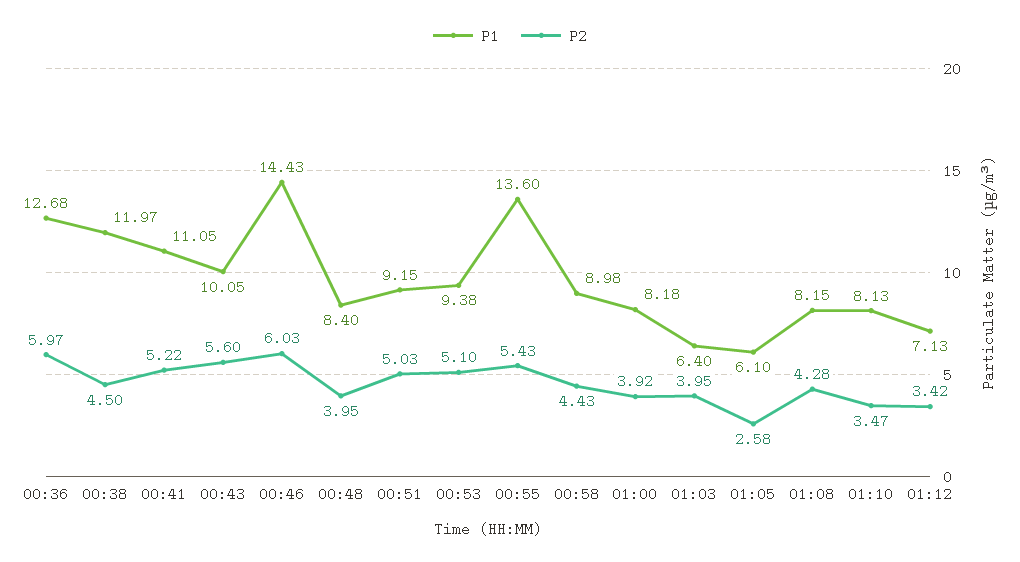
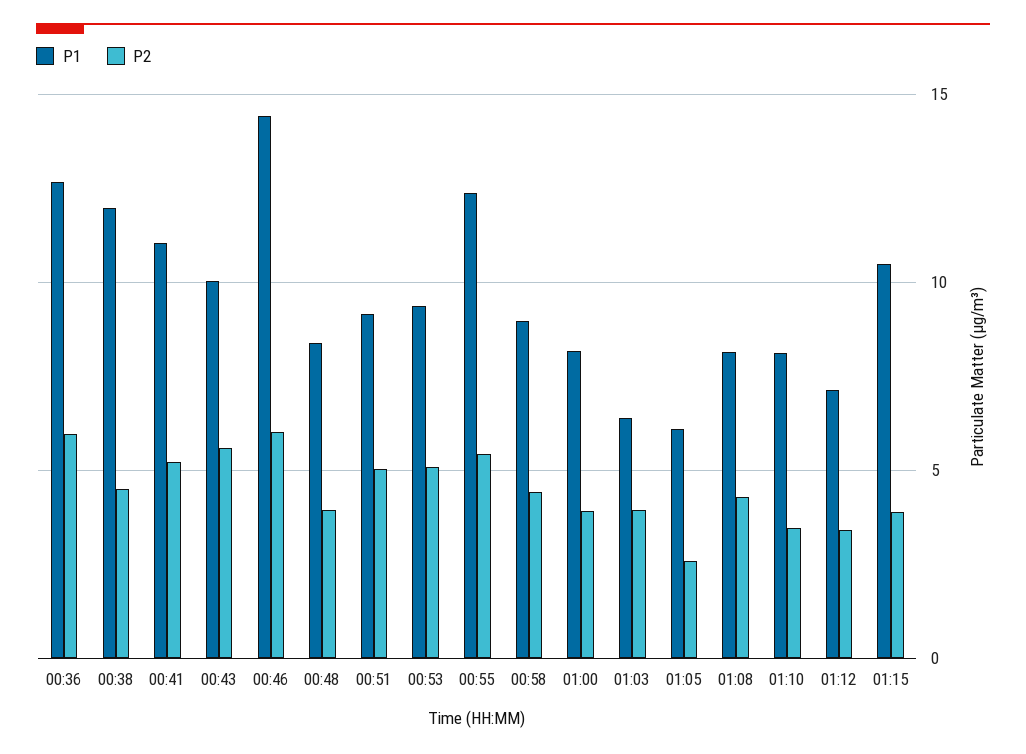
P1, 00:55: 13.6 -> 12.5
P1, 01:15: none -> 10.5
P2, 01:15: none -> 4

